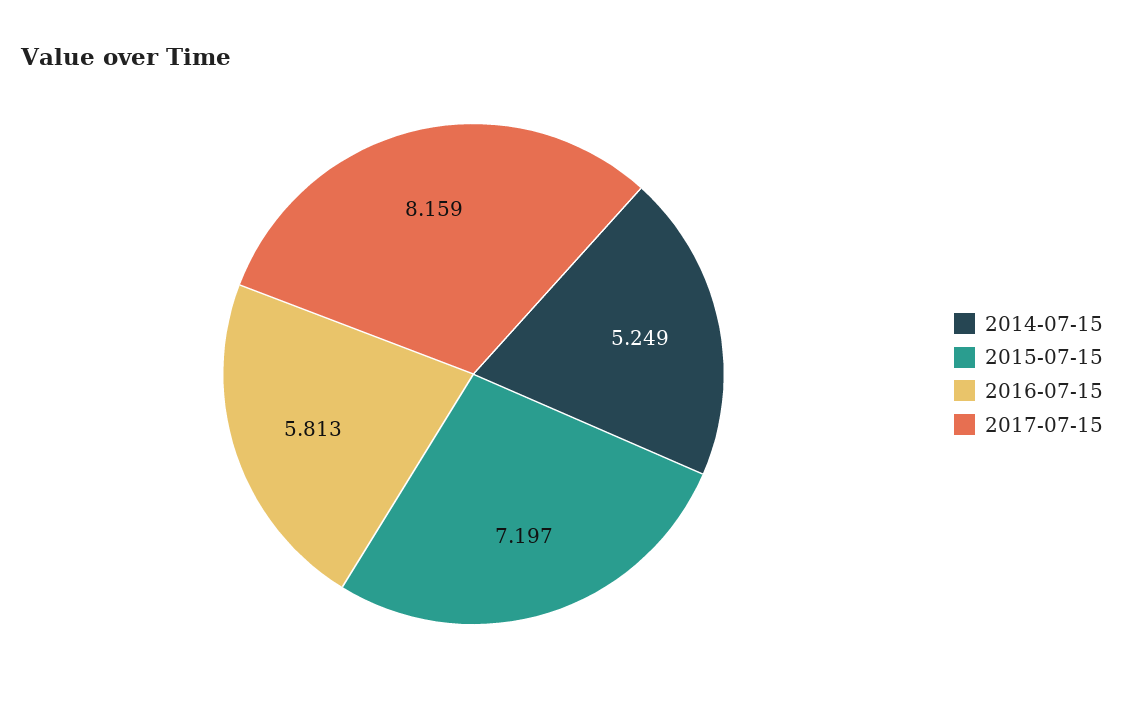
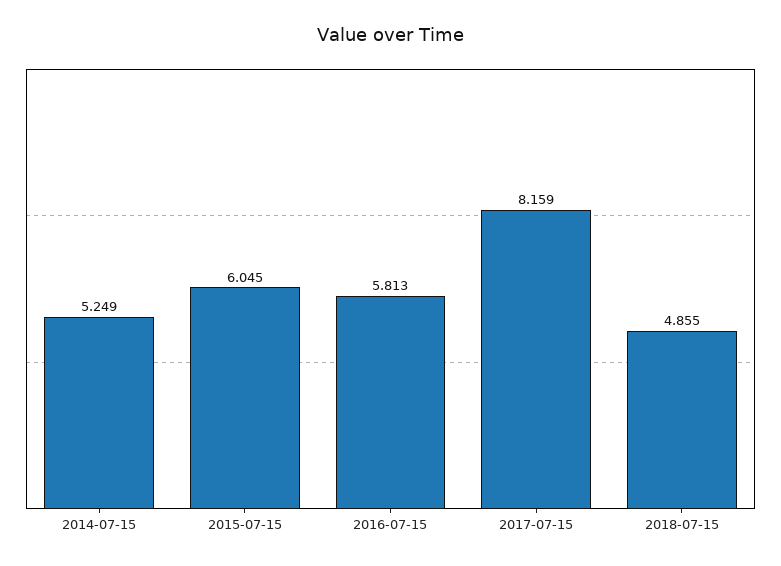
2015-07-15: 7.197 -> 6.045
2018-07-15: none -> 4.855

